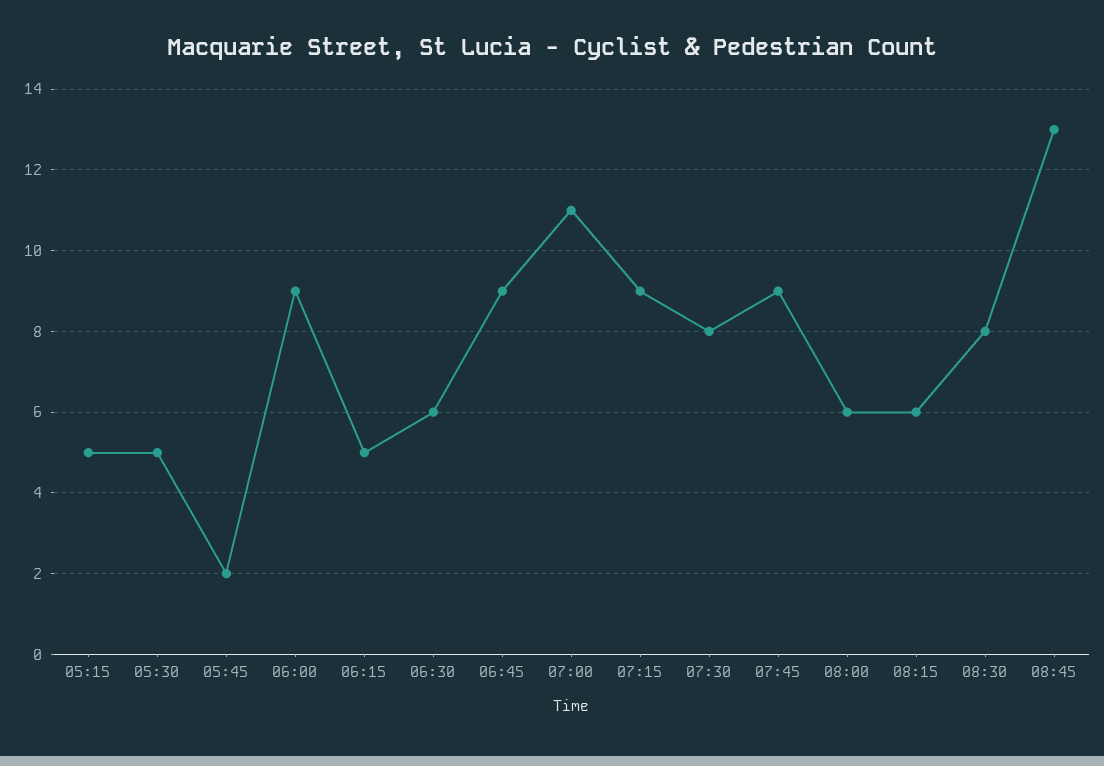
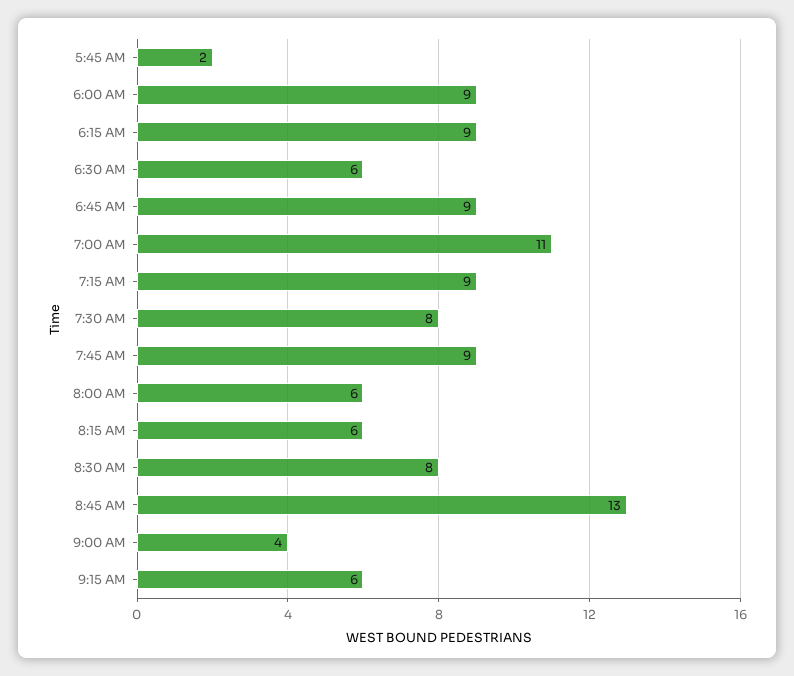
05:15: 5 -> none
05:30: 5 -> none
06:15: 5 -> 9
9:00 AM: none -> 4
9:15 AM: none -> 6

